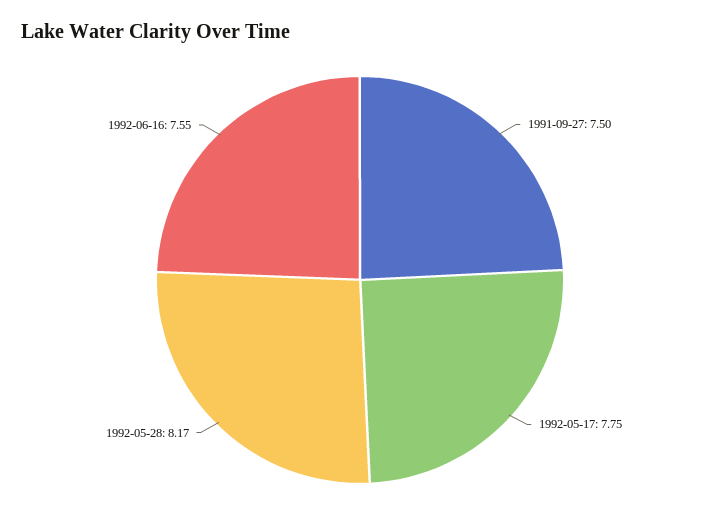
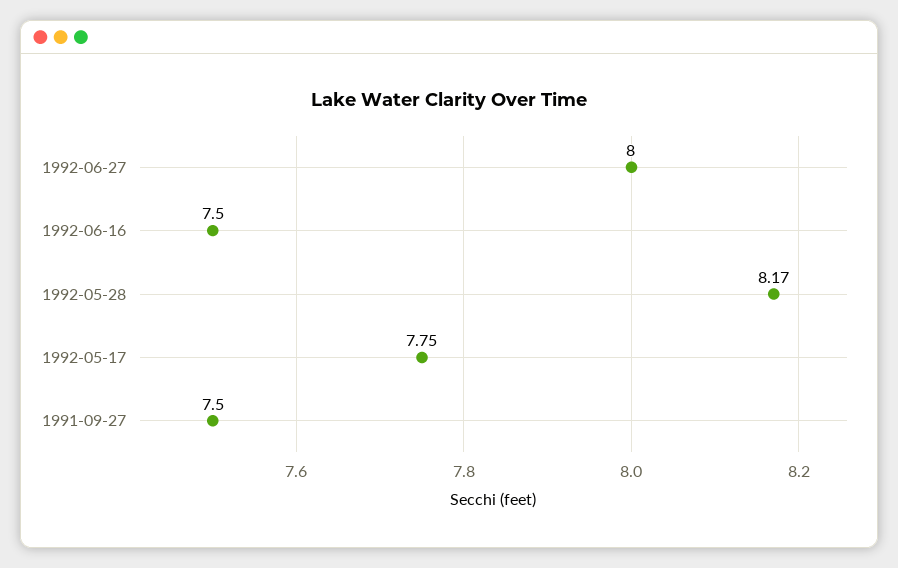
1992-06-16: 7.55 -> 7.5
1992-06-27: none -> 8

